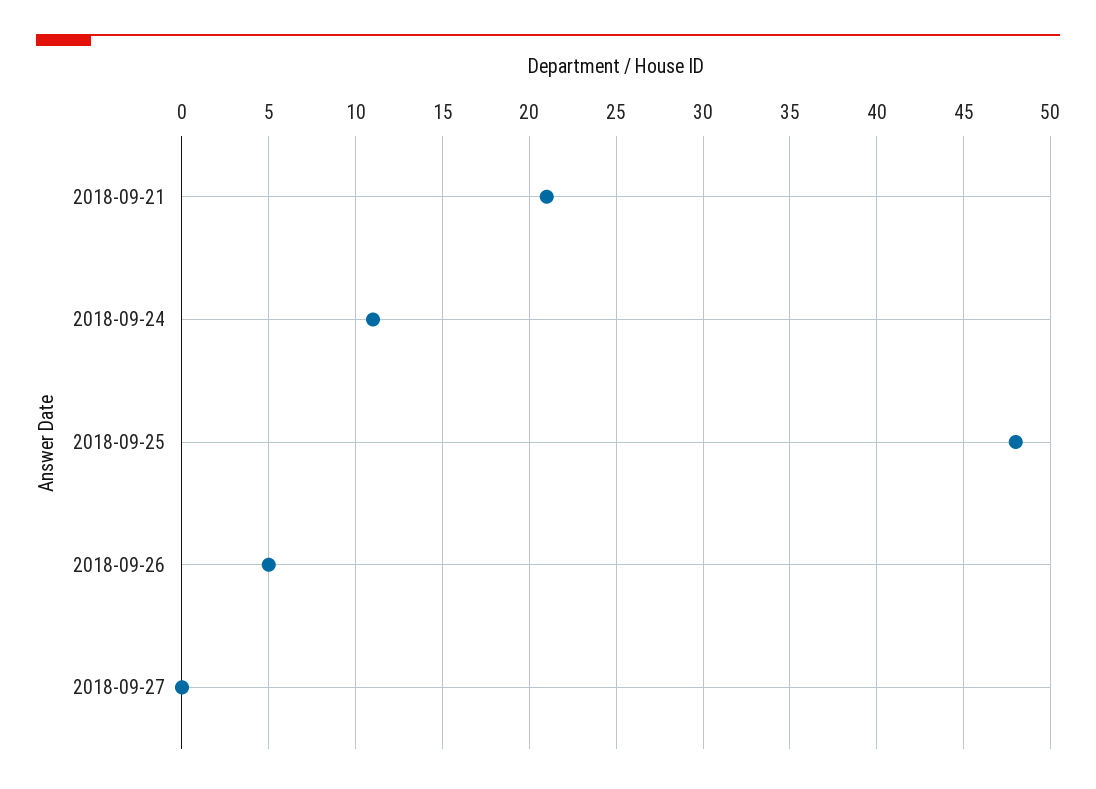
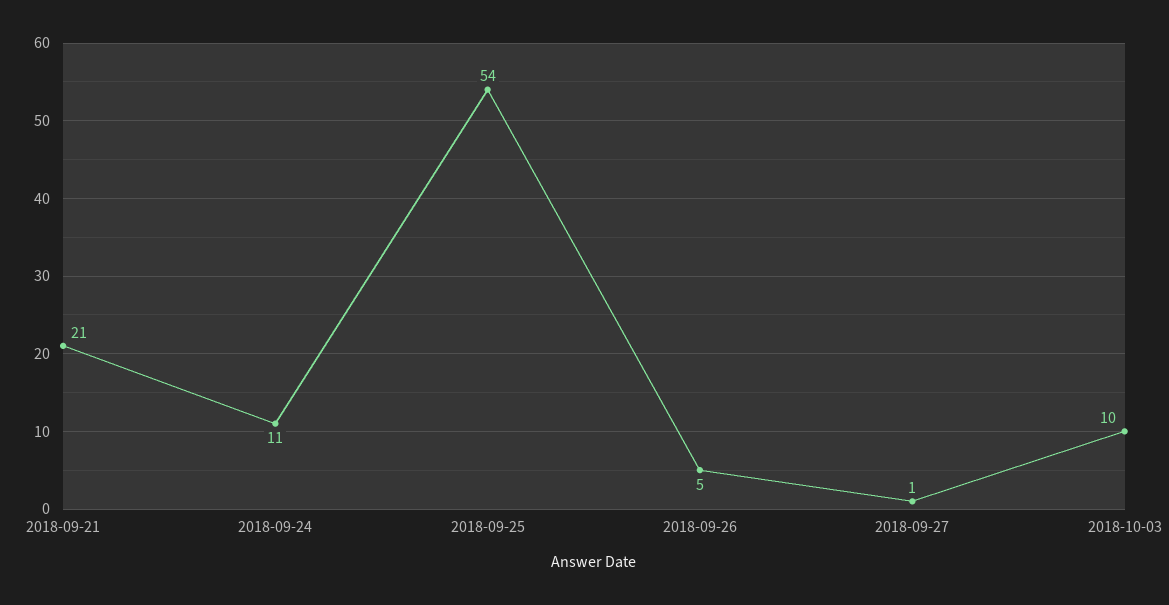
2018-09-25: 48 -> 54
2018-09-27: 0 -> 1
2018-10-03: none -> 10

